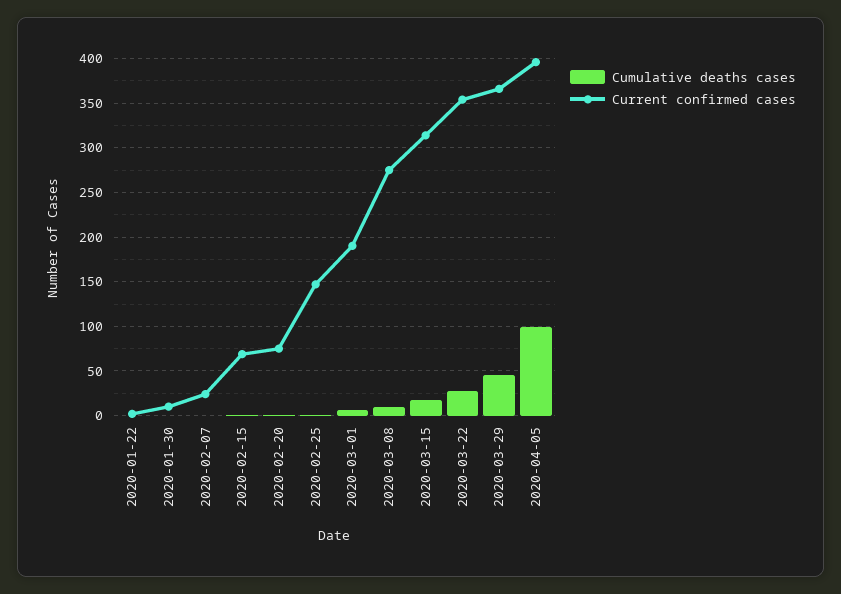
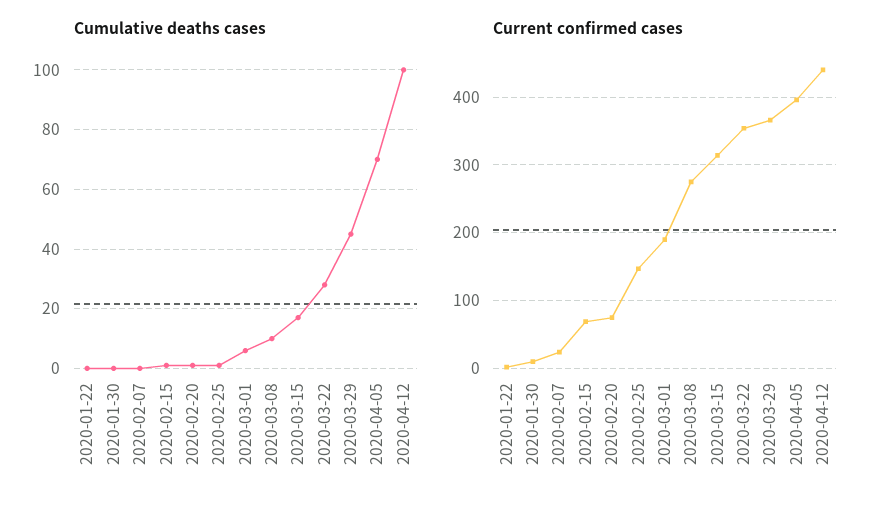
Cumulative deaths cases, 2020-04-05: 100 -> 70
Cumulative deaths cases, 2020-04-12: none -> 100
Current confirmed cases, 2020-04-12: none -> 440

